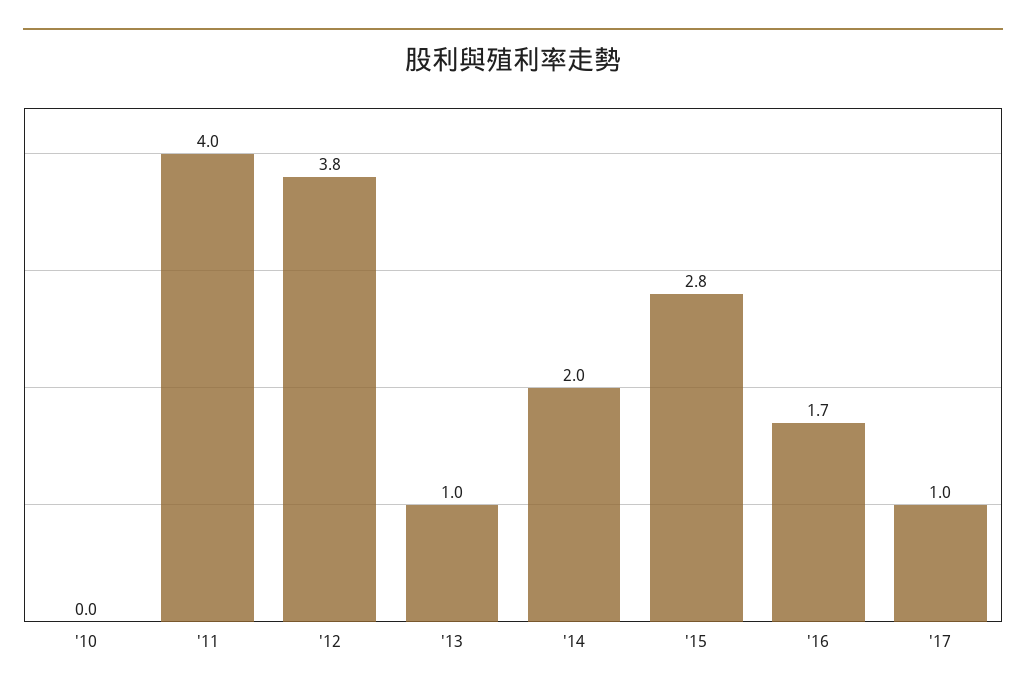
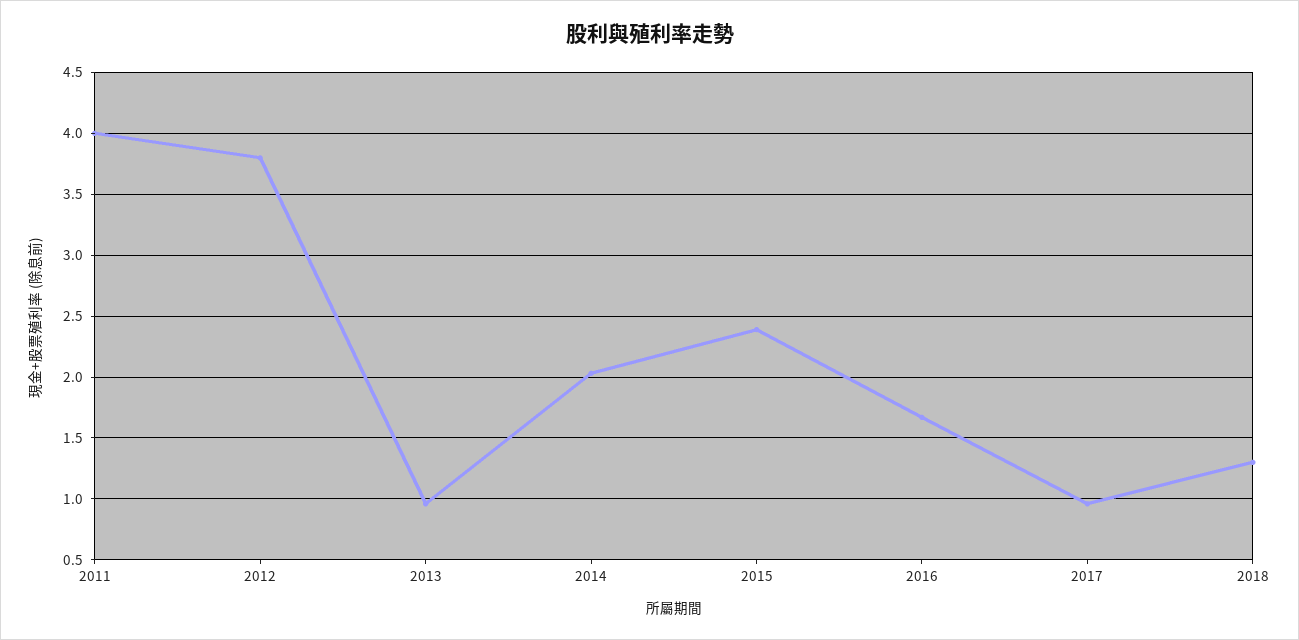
'10: 0 -> none
'15: 2.8 -> 2.4
2018: none -> 1.3

